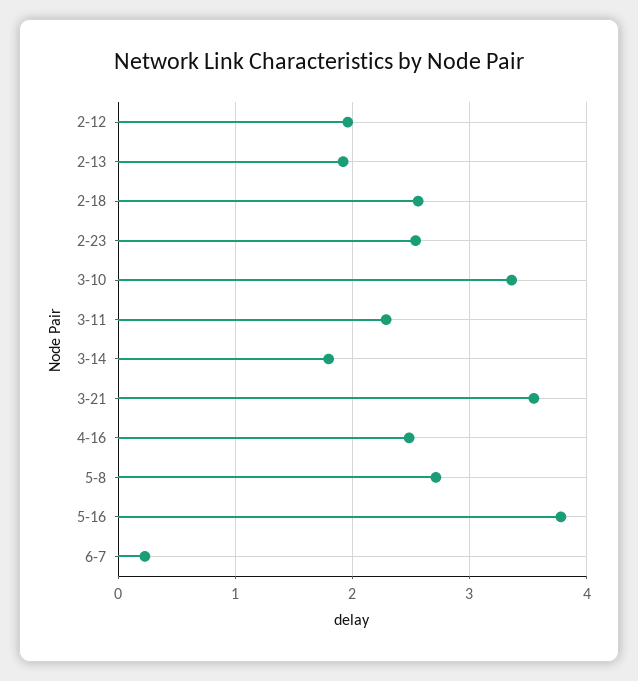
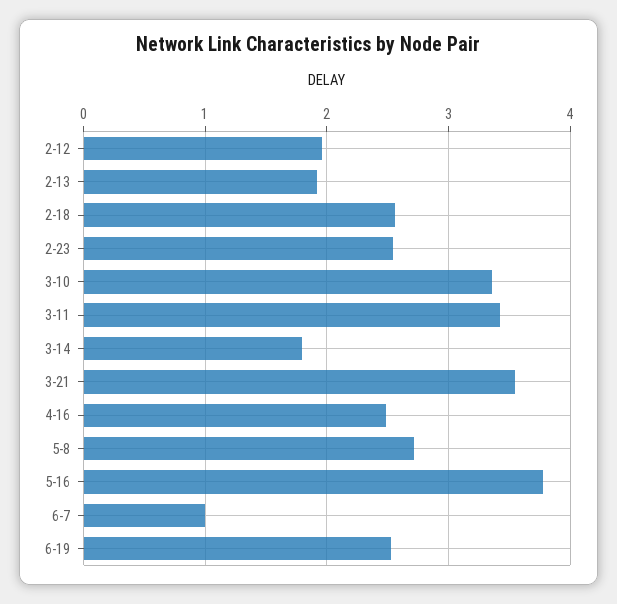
3-11: 2.3 -> 3.4
6-7: 0.2 -> 1
6-19: none -> 2.5

